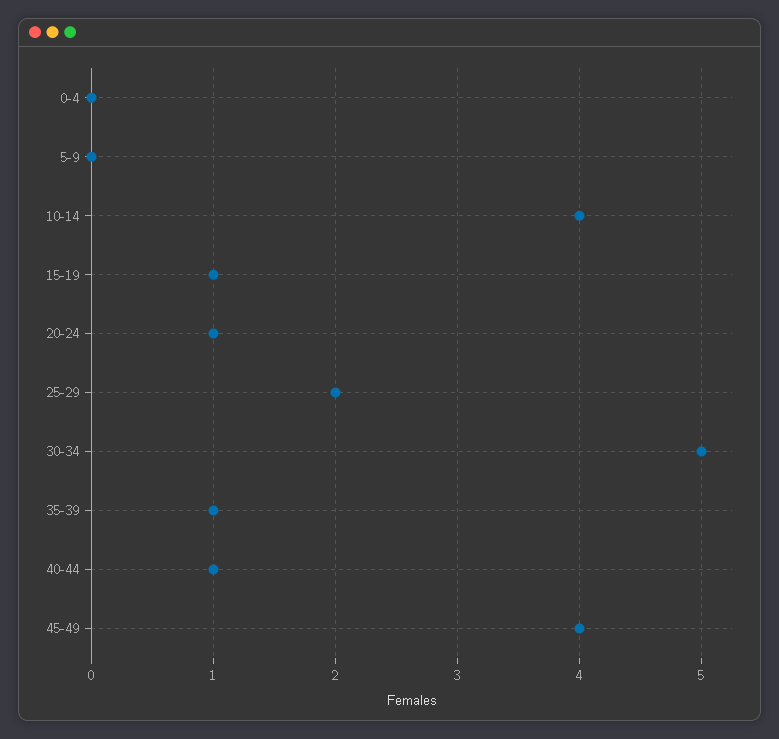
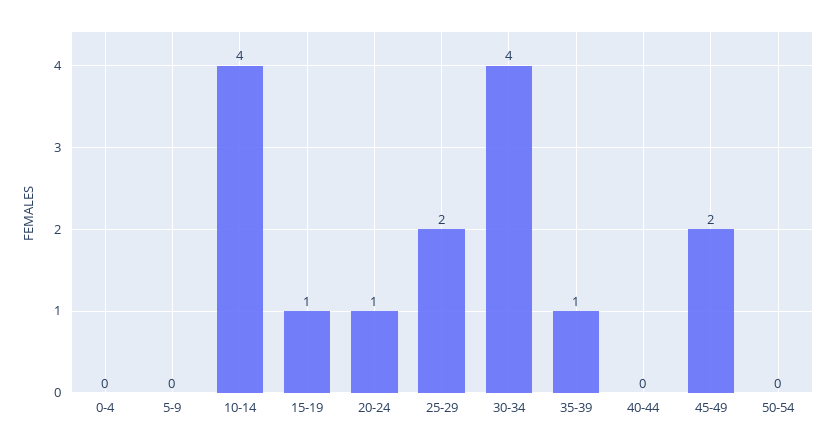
30-34: 5 -> 4
40-44: 1 -> 0
45-49: 4 -> 2
50-54: none -> 0

